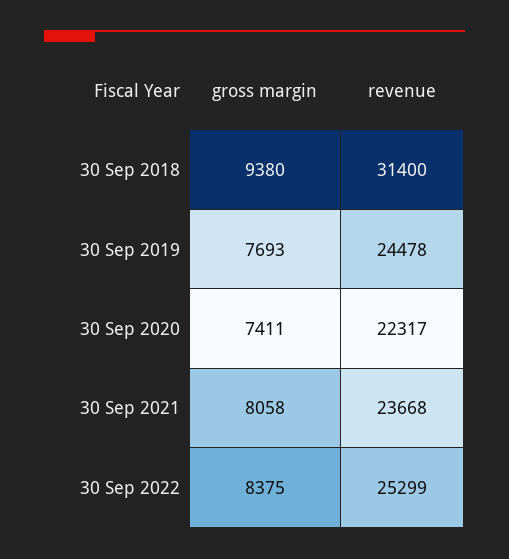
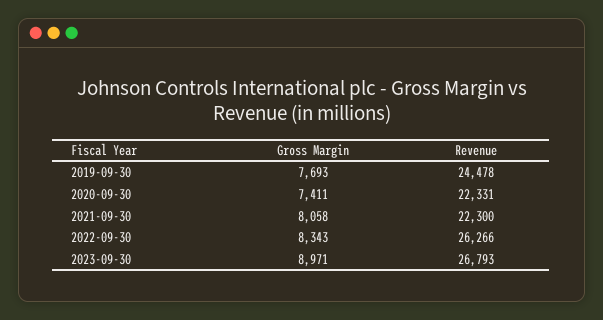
gross margin, 30 Sep 2018: 9380 -> none
revenue, 30 Sep 2018: 31400 -> none
revenue, 30 Sep 2020: 22317 -> 22331
revenue, 30 Sep 2021: 23668 -> 22300
gross margin, 30 Sep 2022: 8375 -> 8343
revenue, 30 Sep 2022: 25299 -> 26266
gross margin, 2023-09-30: none -> 8971
revenue, 2023-09-30: none -> 26793

